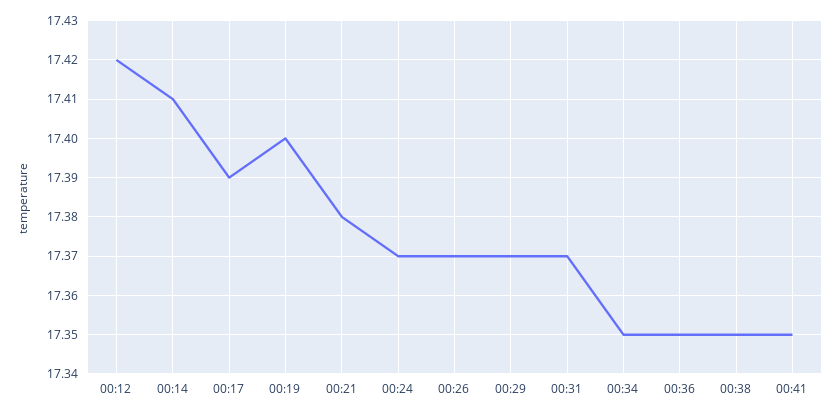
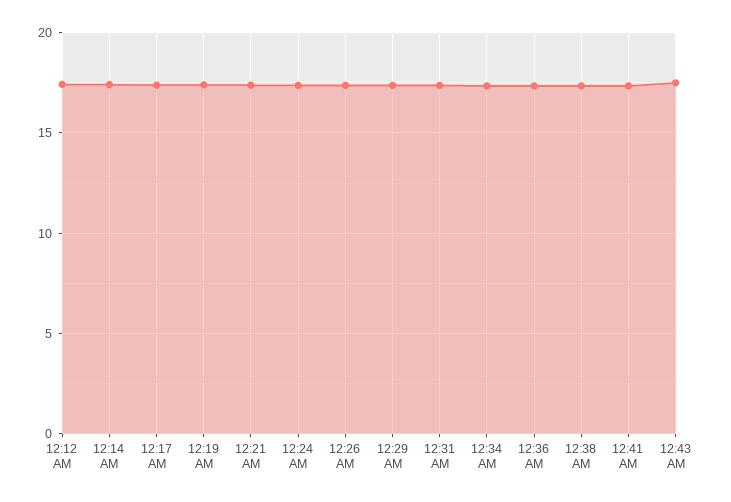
12:43 AM: none -> 17.5

